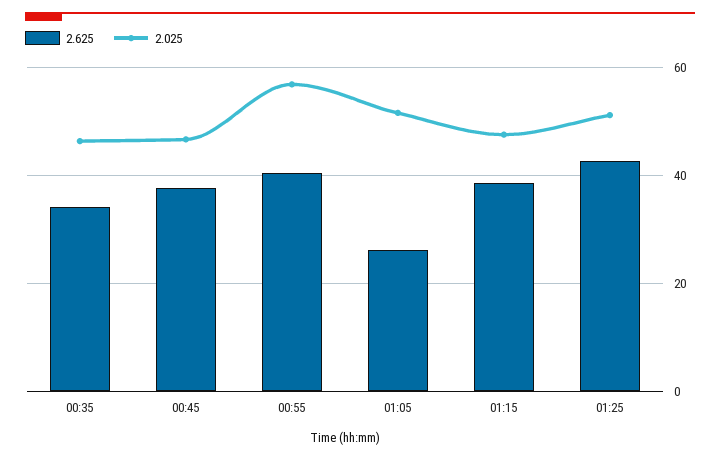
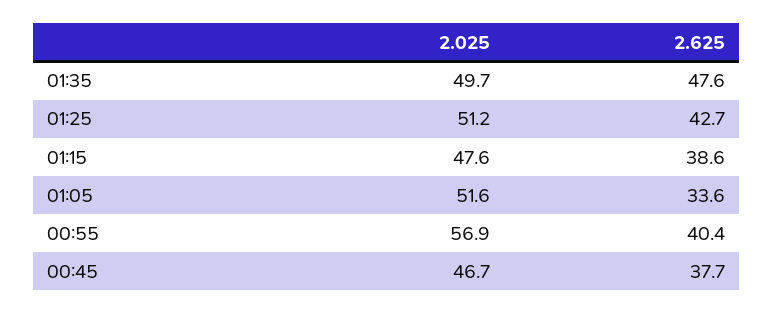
2.625, 00:35: 34 -> none
2.025, 00:35: 46 -> none
2.625, 01:05: 26 -> 33.6
2.025, 01:35: none -> 49.7
2.625, 01:35: none -> 47.6

